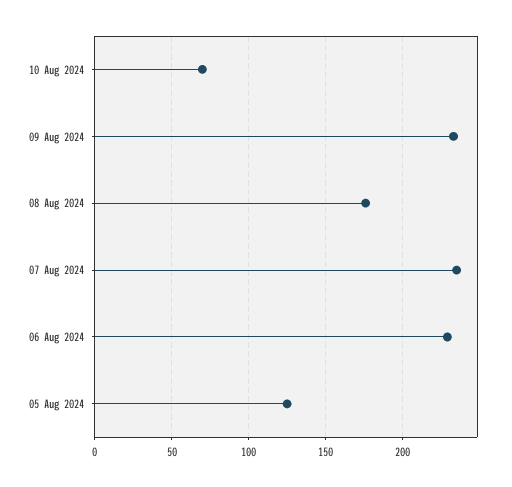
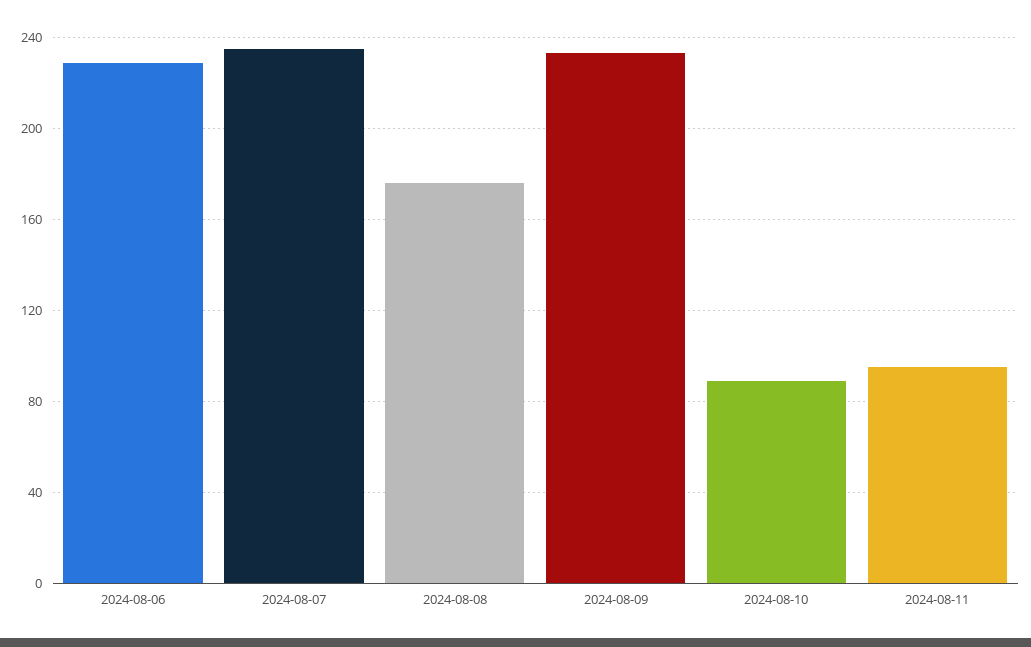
10 Aug 2024: 70 -> 90
05 Aug 2024: 125 -> none
2024-08-11: none -> 95

